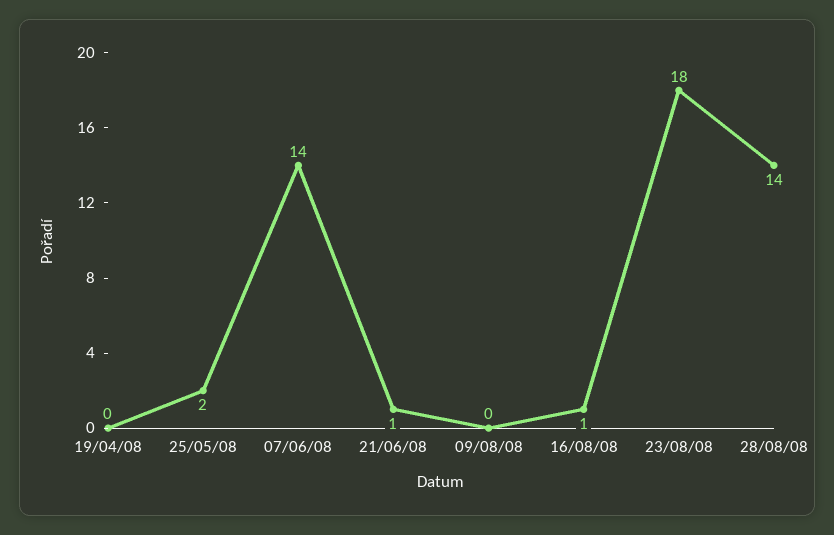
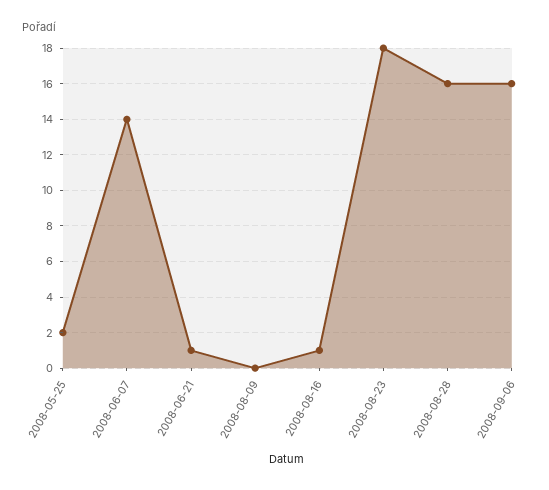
19/04/08: 0 -> none
28/08/08: 14 -> 16
2008-09-06: none -> 16

